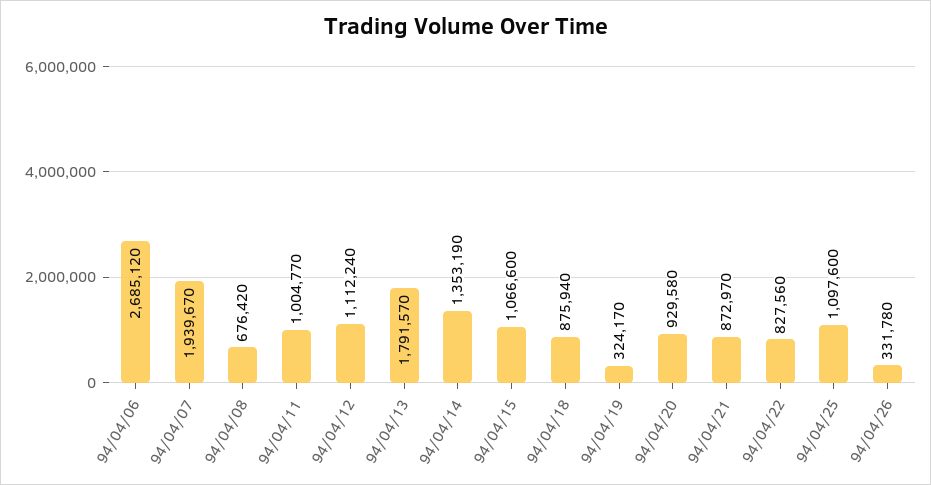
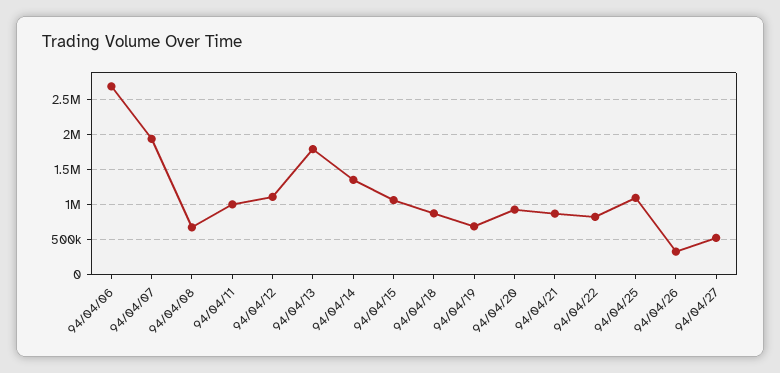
94/04/19: 324170 -> 700000
94/04/27: none -> 500000

